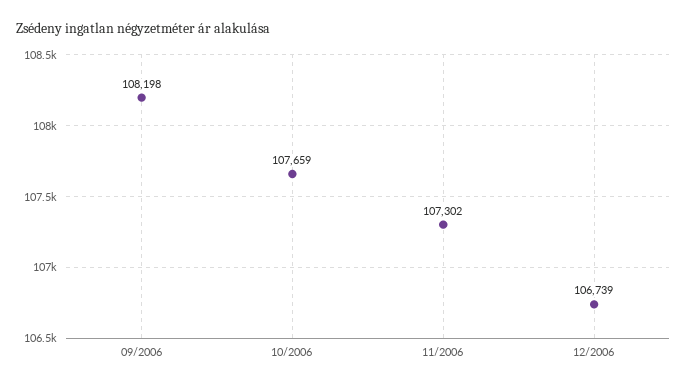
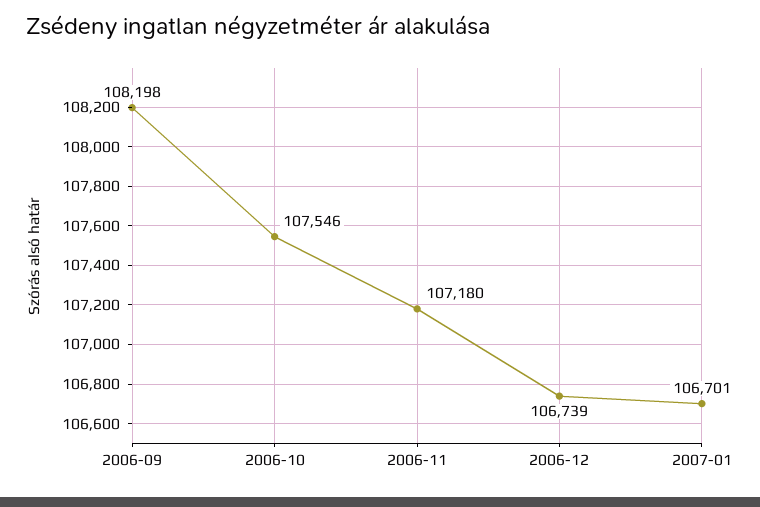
10/2006: 107659 -> 107546
11/2006: 107302 -> 107180
2007-01: none -> 106701

